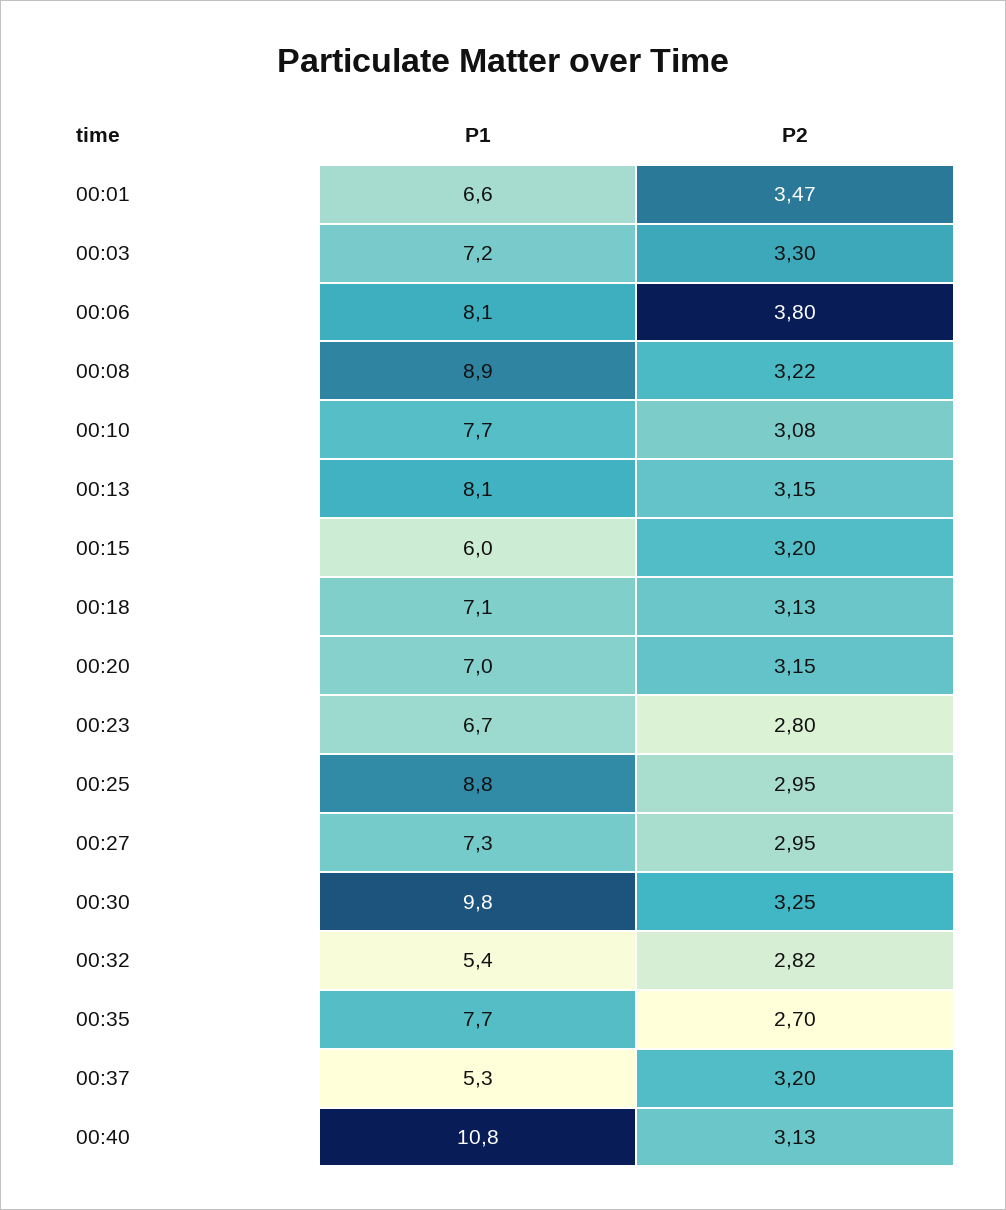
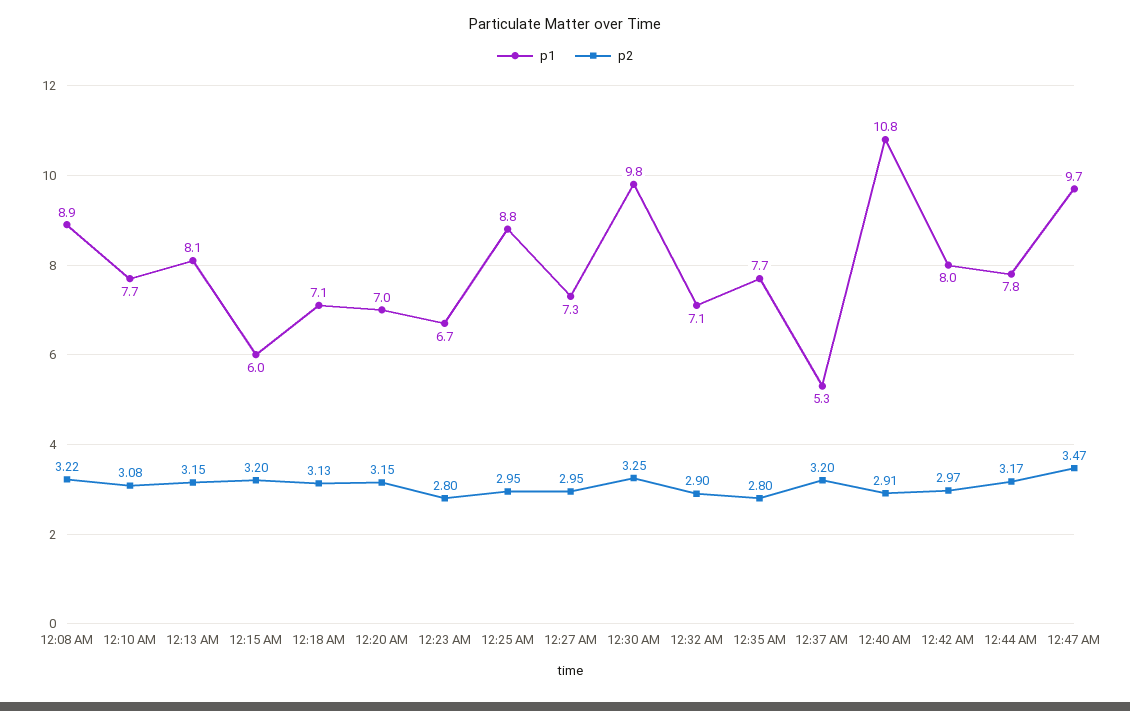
P1, 00:01: 6.6 -> none
P2, 00:01: 3.47 -> none
P1, 00:03: 7.2 -> none
P2, 00:03: 3.3 -> none
P1, 00:06: 8.1 -> none
P2, 00:06: 3.8 -> none
P1, 00:32: 5.4 -> 7.1
P2, 00:32: 2.82 -> 2.9
P2, 00:35: 2.7 -> 2.8
P2, 00:40: 3.13 -> 2.91
P1, 12:42 AM: none -> 8
P2, 12:42 AM: none -> 2.97
P1, 12:44 AM: none -> 7.8
P2, 12:44 AM: none -> 3.17
P1, 12:47 AM: none -> 9.7
P2, 12:47 AM: none -> 3.47

